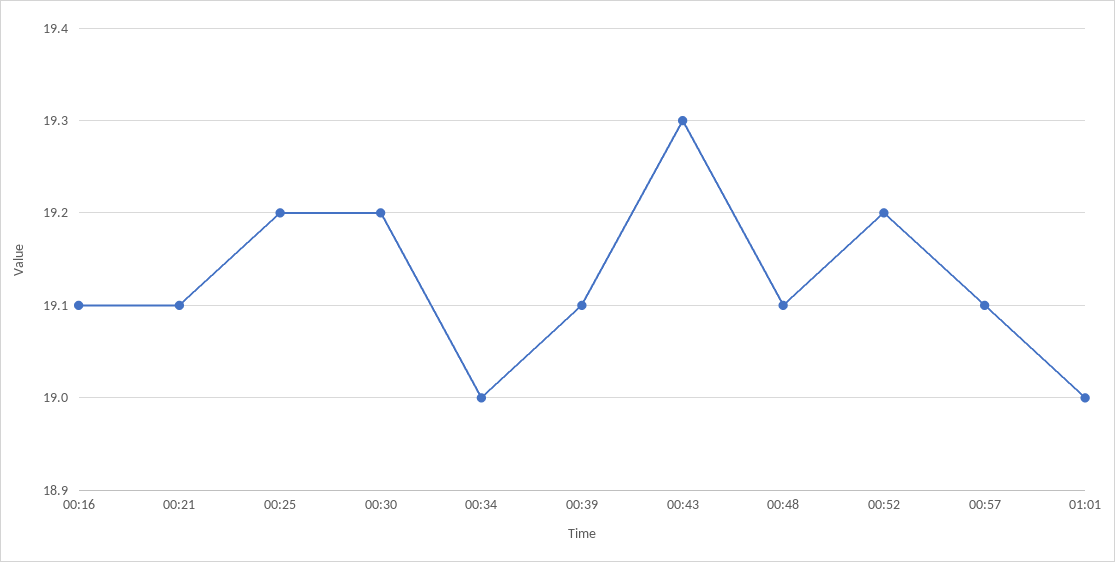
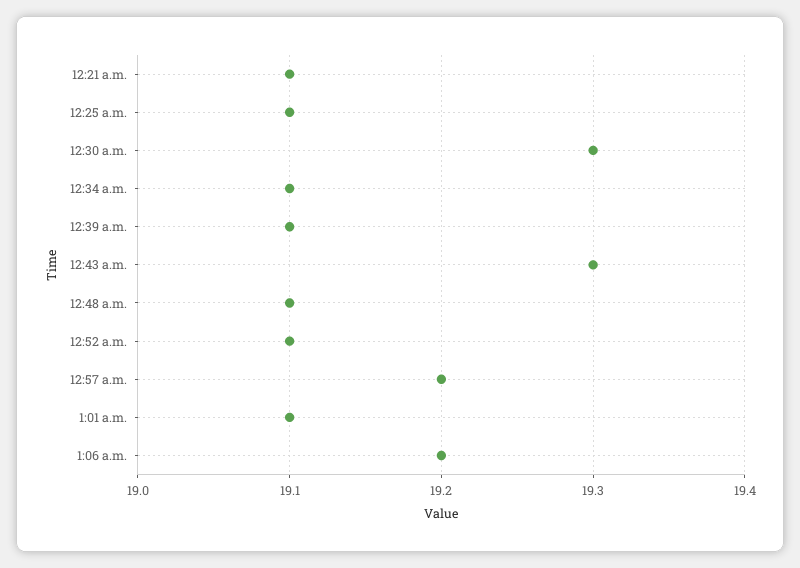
00:16: 19.1 -> none
00:25: 19.2 -> 19.1
00:30: 19.2 -> 19.3
00:34: 19 -> 19.1
00:52: 19.2 -> 19.1
00:57: 19.1 -> 19.2
01:01: 19 -> 19.1
1:06 a.m.: none -> 19.2

